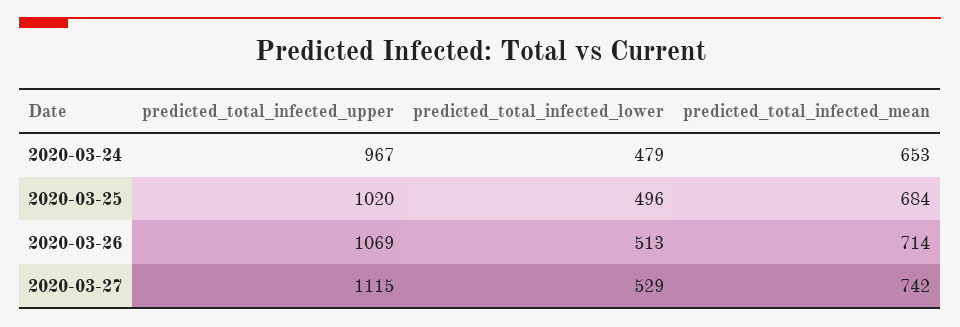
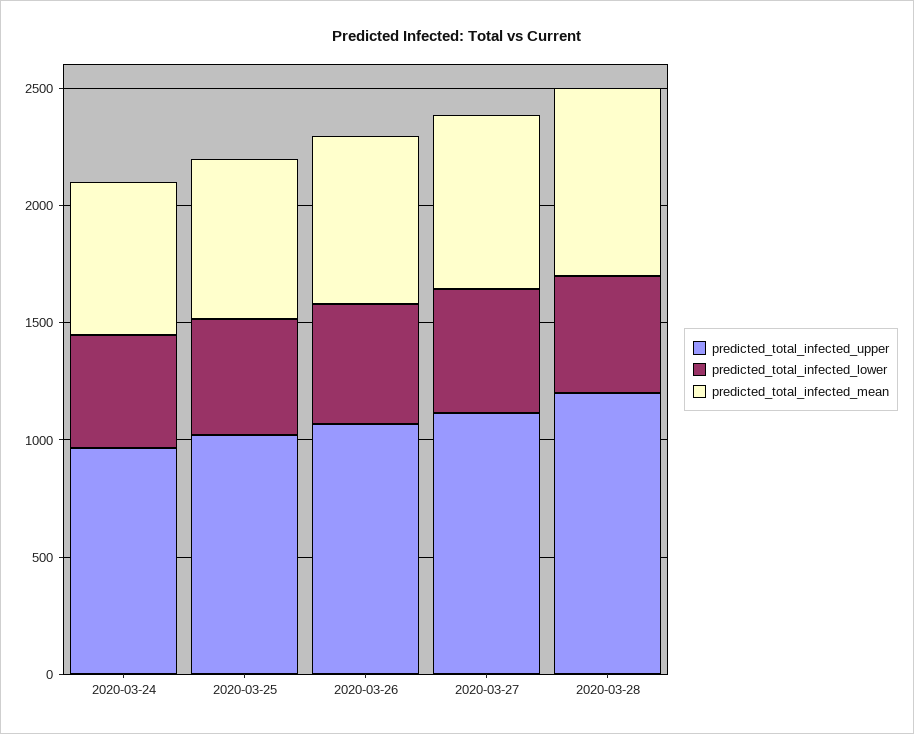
predicted_total_infected_upper, 2020-03-28: none -> 1200
predicted_total_infected_lower, 2020-03-28: none -> 500
predicted_total_infected_mean, 2020-03-28: none -> 800

